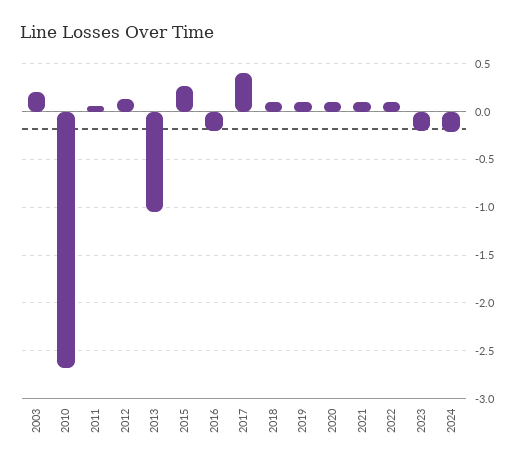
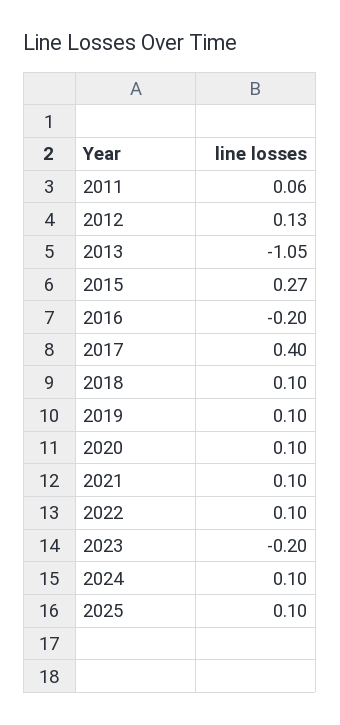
2003: 0.2 -> none
2010: -2.7 -> none
2024: -0.2 -> 0.1
2025: none -> 0.1

